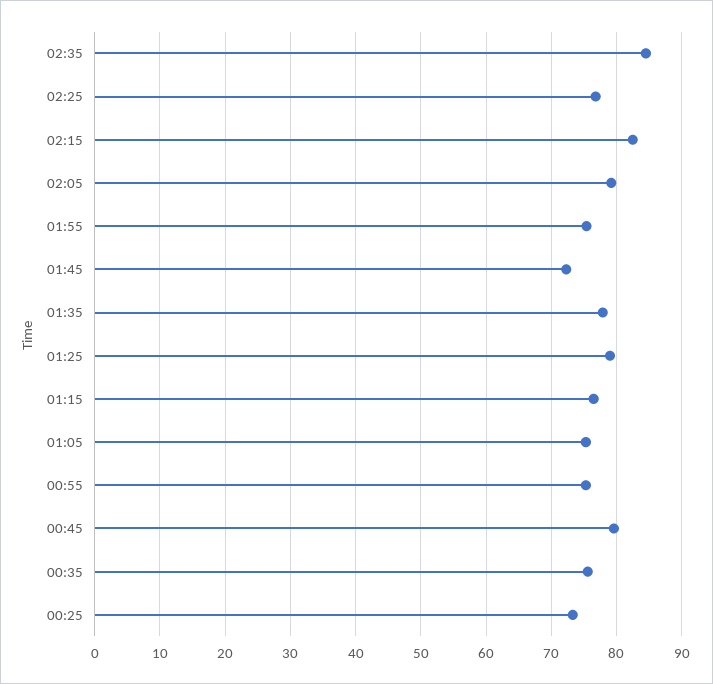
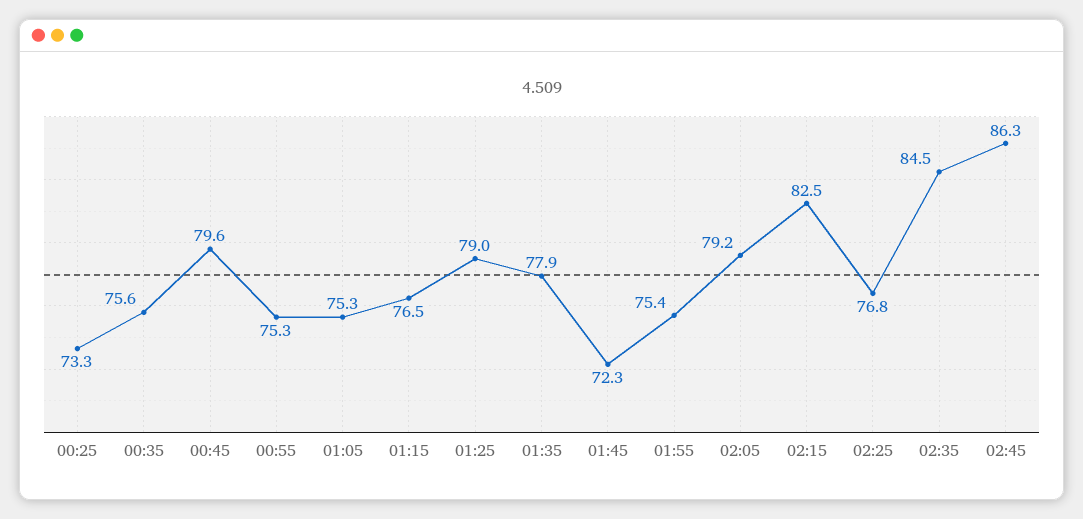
02:45: none -> 86.3

